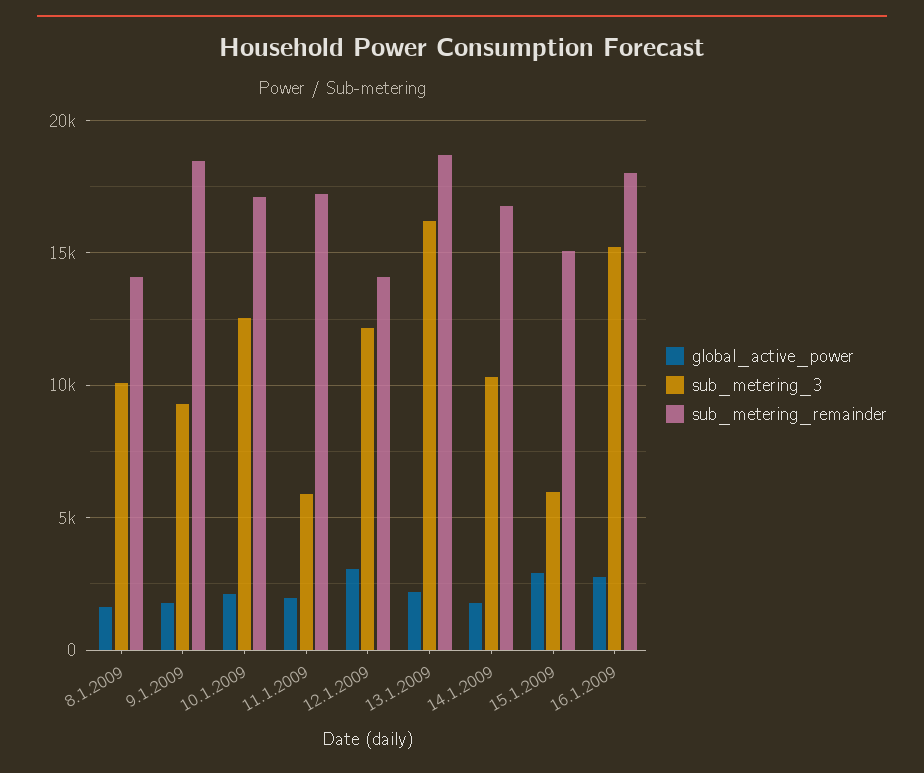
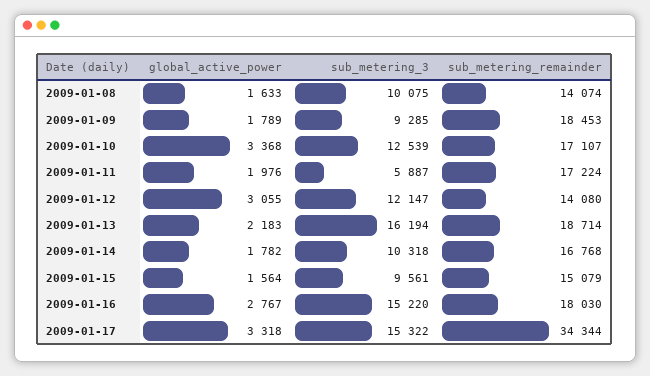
global_active_power, 10.1.2009: 2000 -> 3368
global_active_power, 15.1.2009: 3000 -> 1564
sub_metering_3, 15.1.2009: 6000 -> 9561
global_active_power, 2009-01-17: none -> 3318
sub_metering_3, 2009-01-17: none -> 15322
sub_metering_remainder, 2009-01-17: none -> 34344

